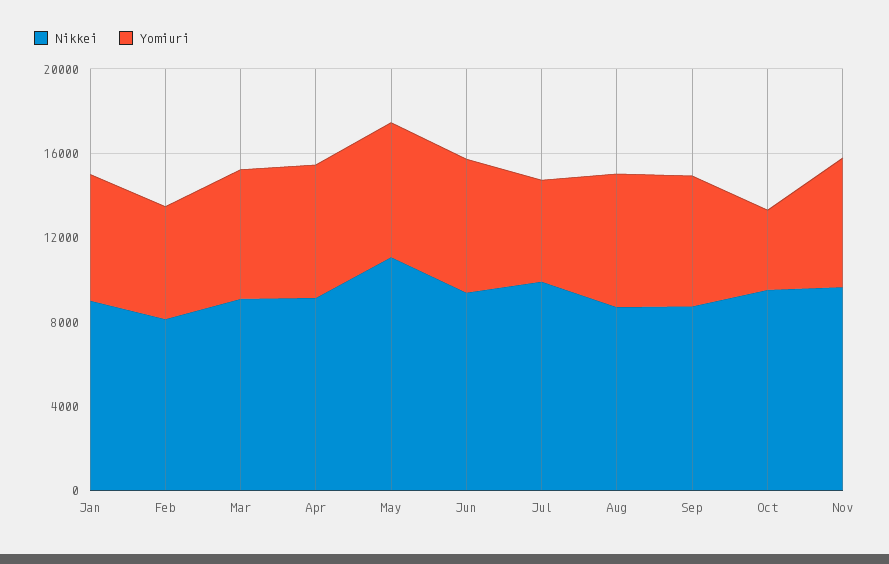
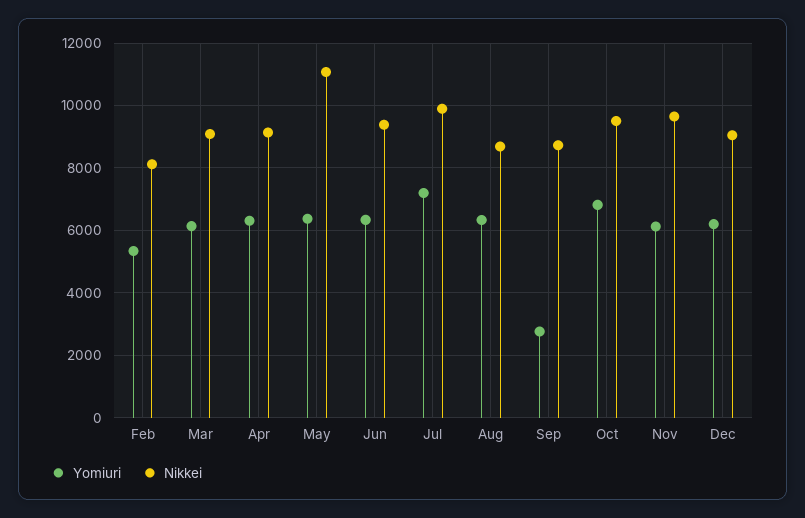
Nikkei, Jan: 9000 -> none
Yomiuri, Jan: 6000 -> none
Yomiuri, Jul: 5000 -> 7200
Yomiuri, Sep: 6000 -> 2800
Yomiuri, Oct: 4000 -> 6800
Yomiuri, Dec: none -> 6200
Nikkei, Dec: none -> 9000

